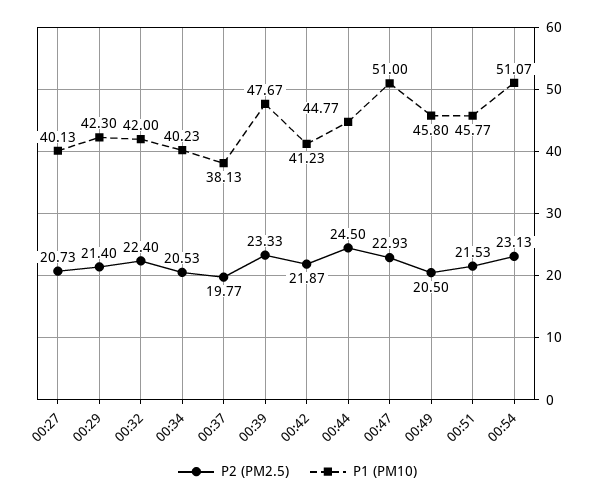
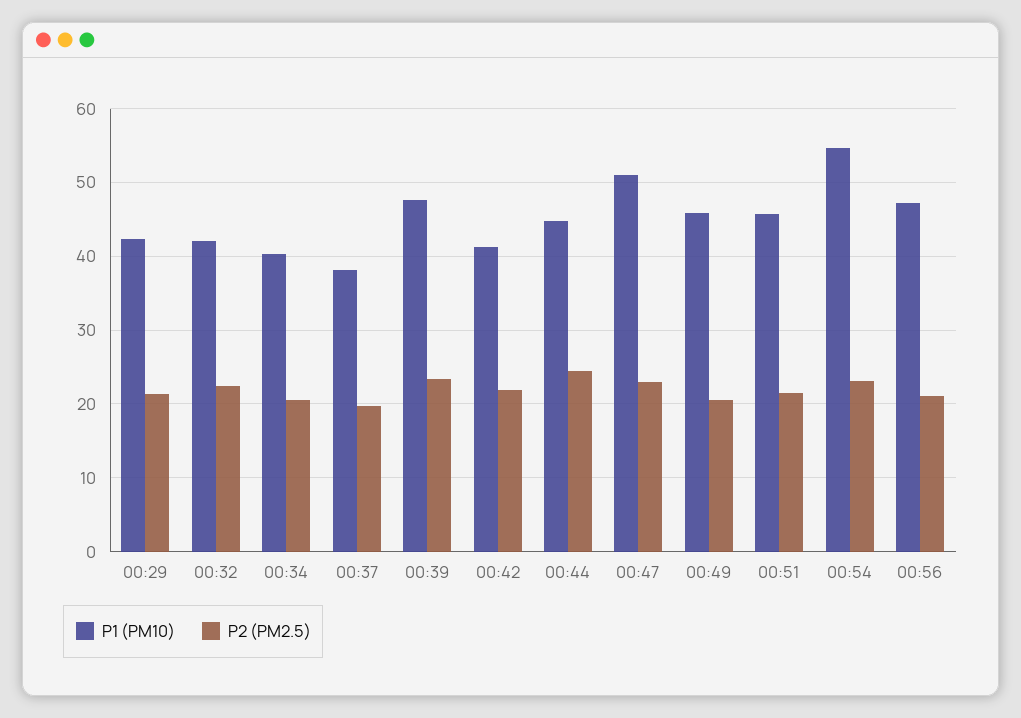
P2 (PM2.5), 00:27: 20.73 -> none
P1 (PM10), 00:27: 40.13 -> none
P1 (PM10), 00:54: 51.07 -> 55
P1 (PM10), 00:56: none -> 47
P2 (PM2.5), 00:56: none -> 21

